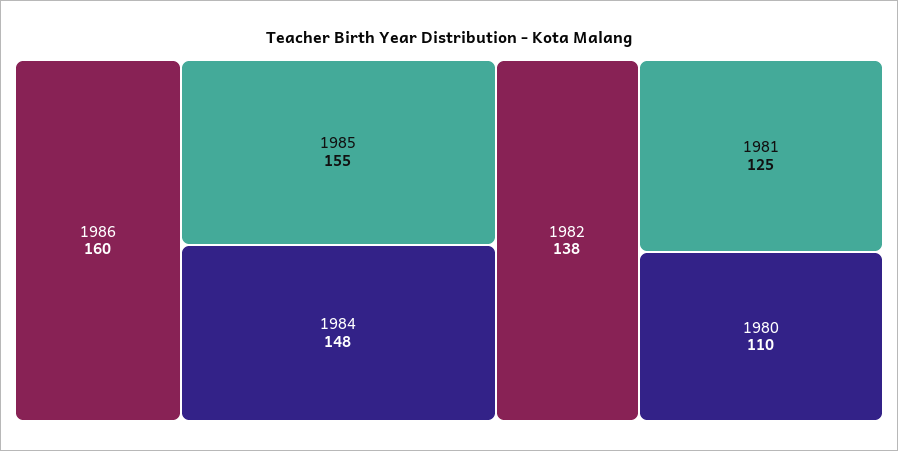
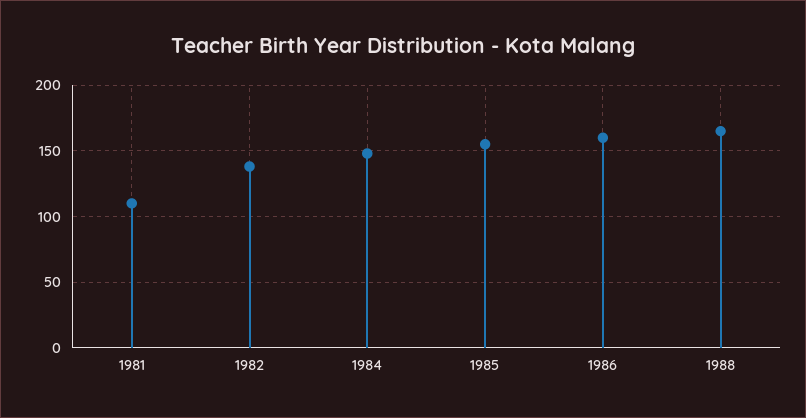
1981: 125 -> 110
1980: 110 -> none
1988: none -> 165

